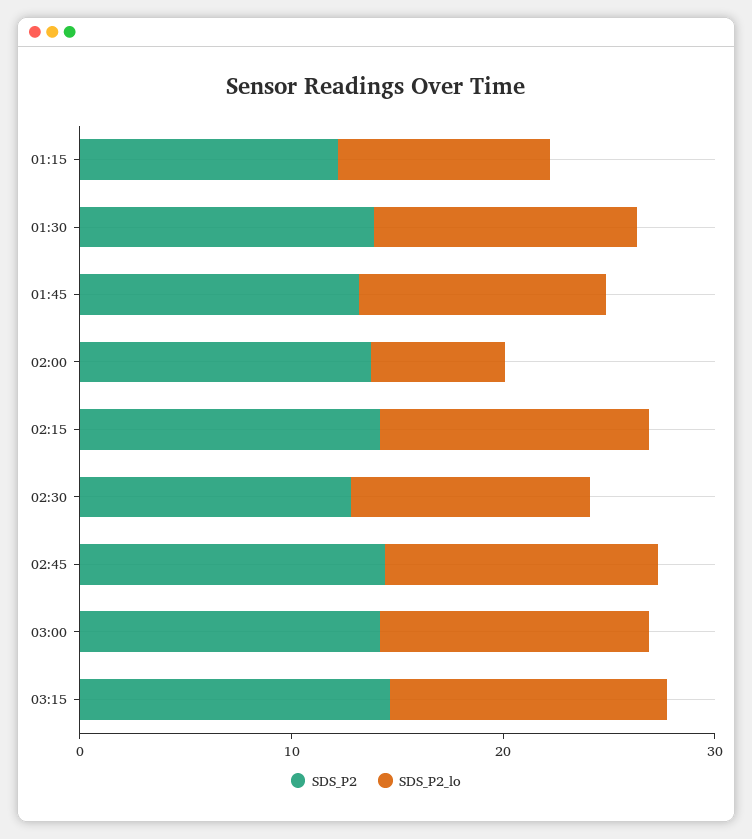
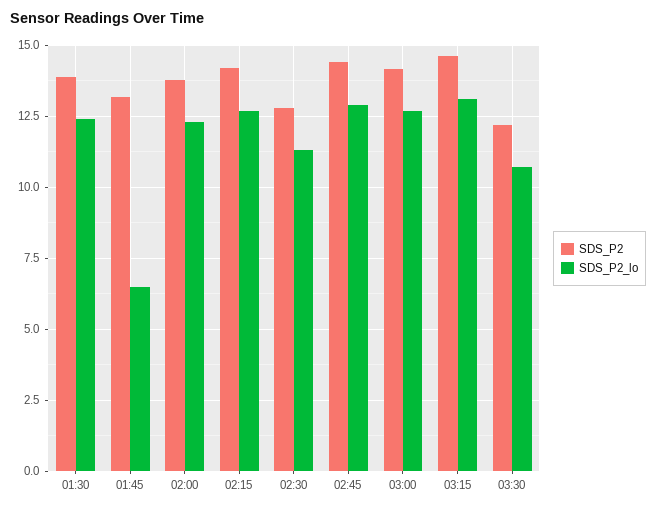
SDS_P2, 01:15: 12 -> none
SDS_P2_lo, 01:15: 10 -> none
SDS_P2_lo, 01:45: 12 -> 6.5
SDS_P2_lo, 02:00: 6 -> 12.25
SDS_P2, 03:30: none -> 12.25
SDS_P2_lo, 03:30: none -> 10.75

